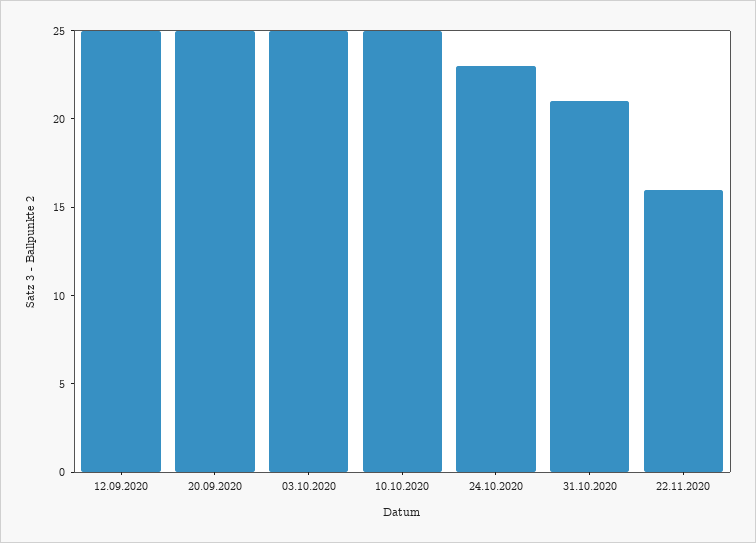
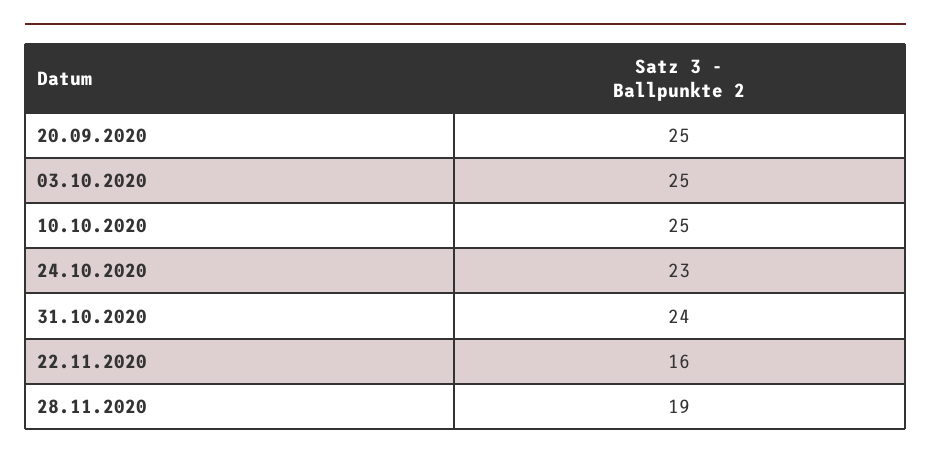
12.09.2020: 25 -> none
31.10.2020: 21 -> 24
28.11.2020: none -> 19

